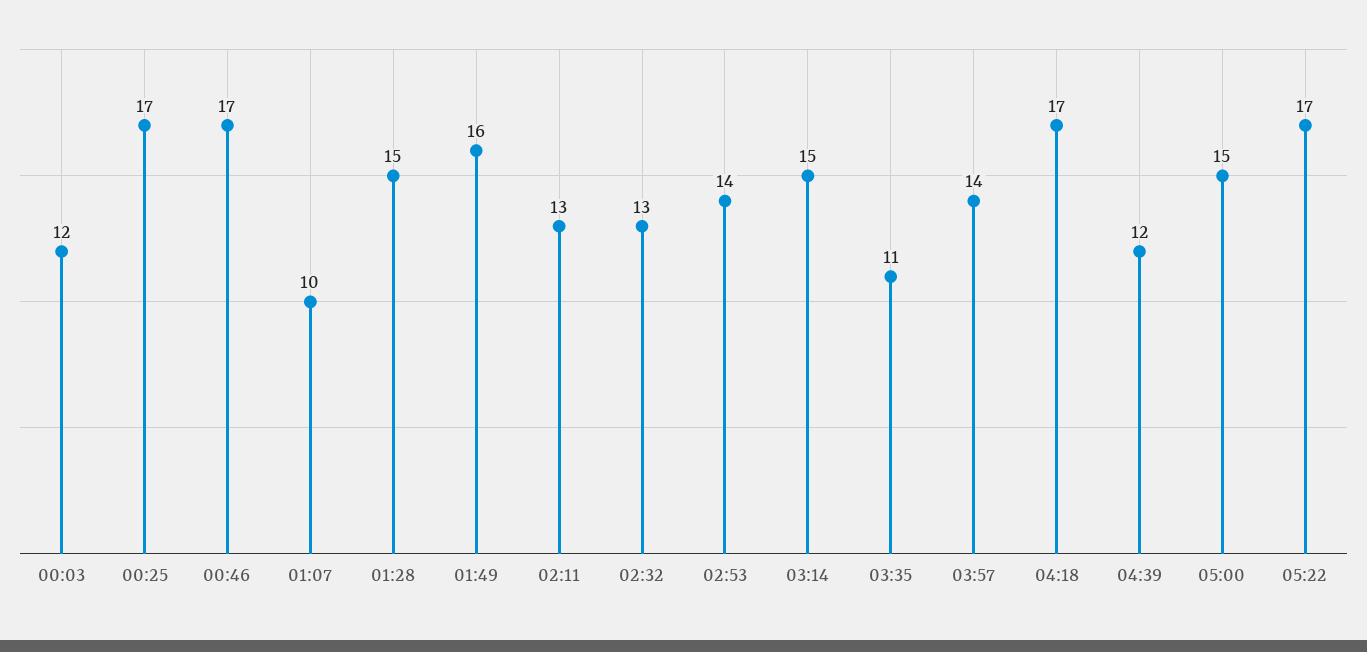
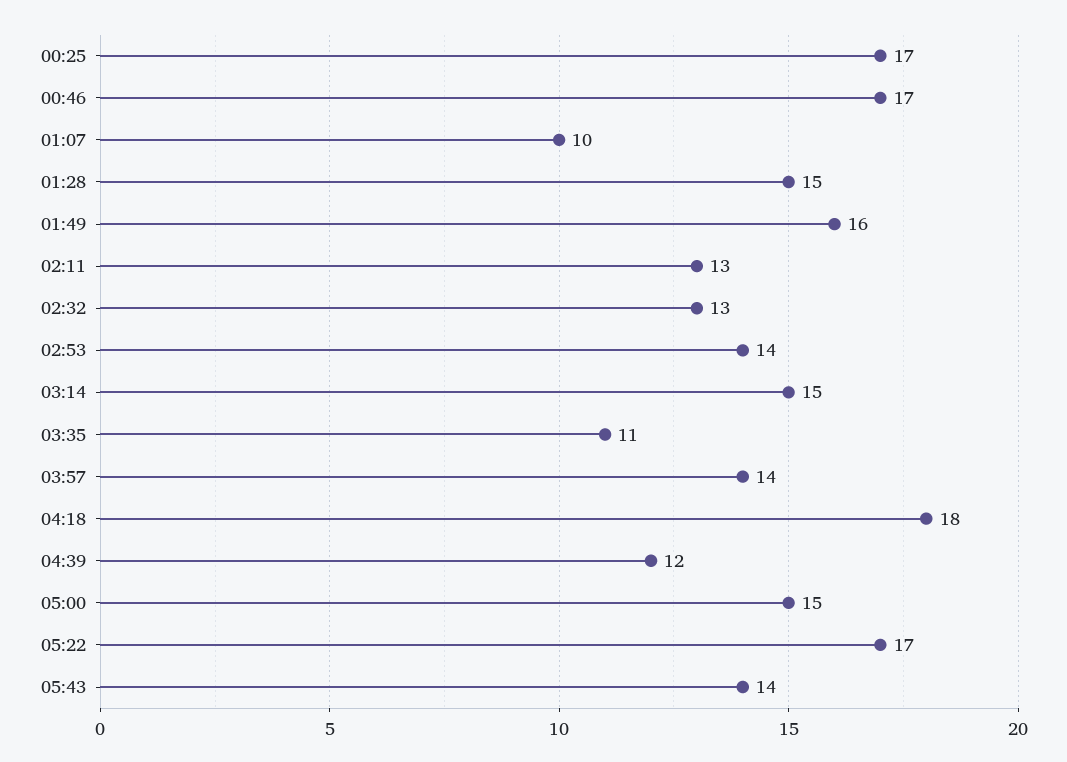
00:03: 12 -> none
04:18: 17 -> 18
05:43: none -> 14

